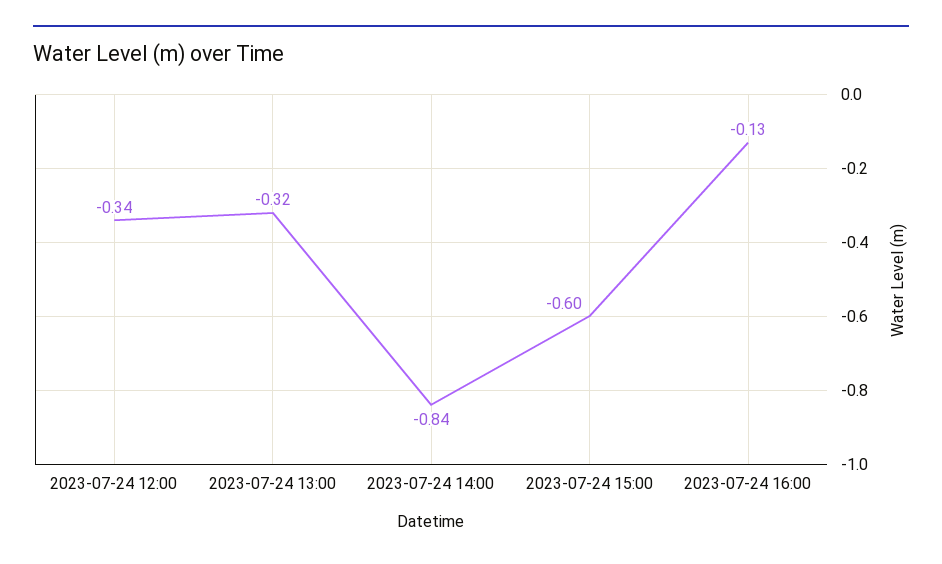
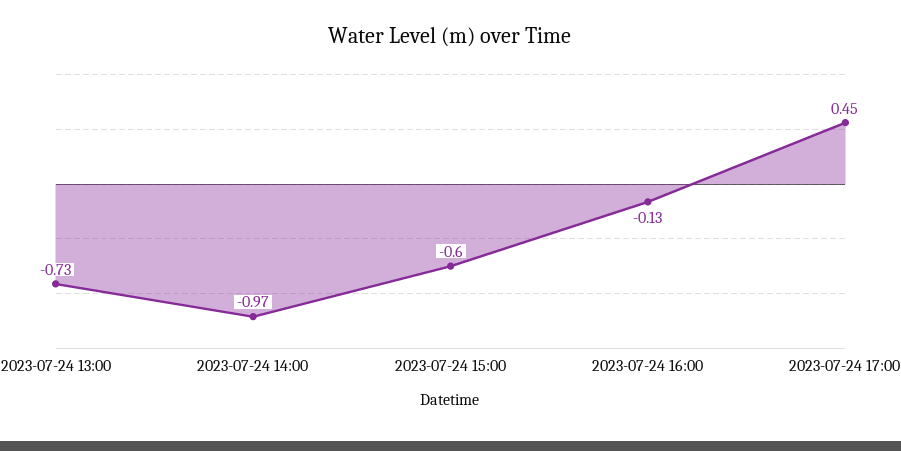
2023-07-24 12:00: -0.34 -> none
2023-07-24 13:00: -0.32 -> -0.73
2023-07-24 14:00: -0.84 -> -0.97
2023-07-24 17:00: none -> 0.45

